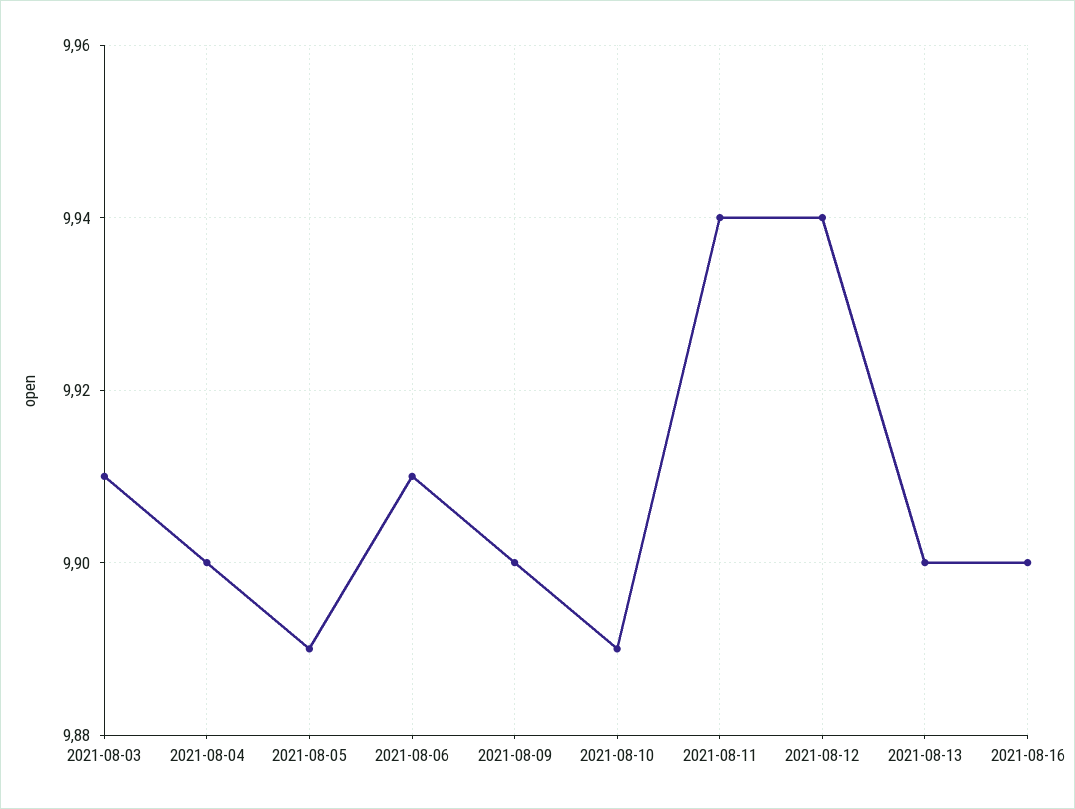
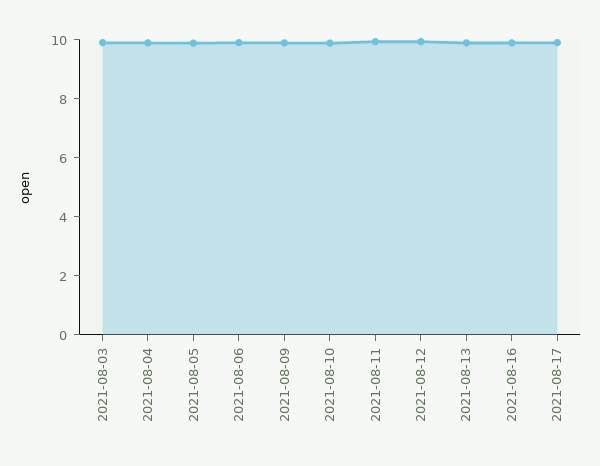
2021-08-17: none -> 10

